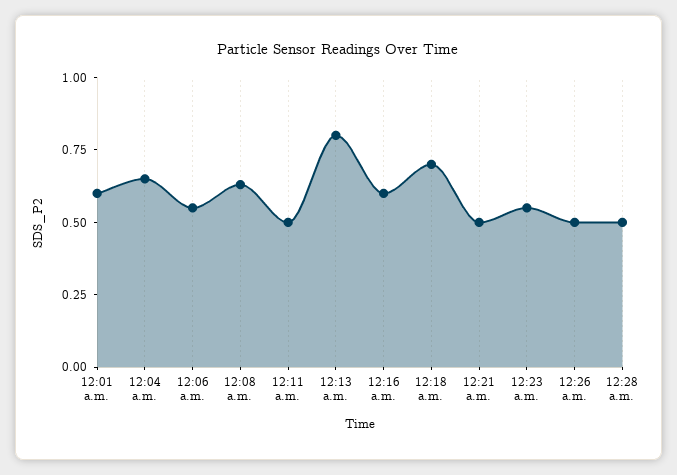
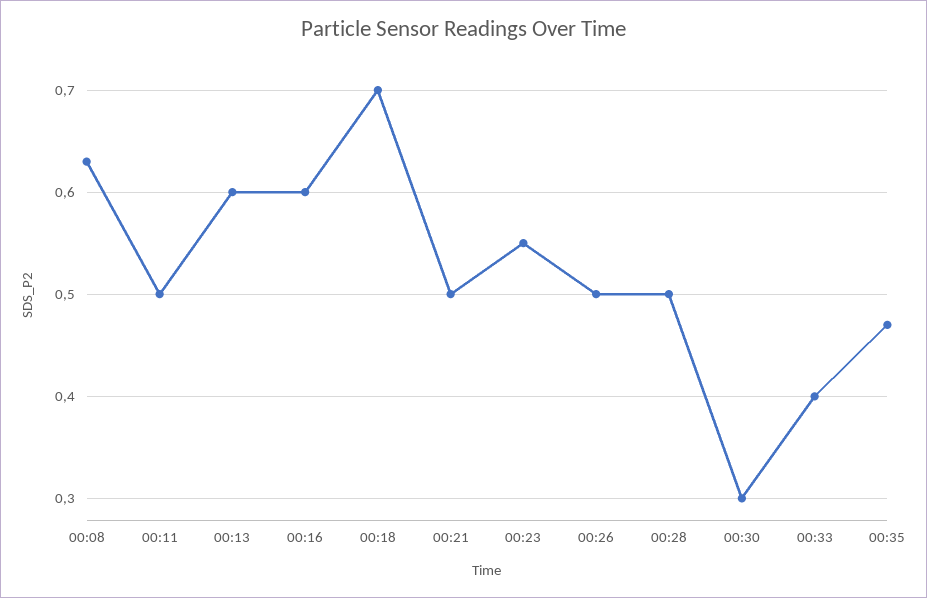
12:01 a.m.: 0.6 -> none
12:04 a.m.: 0.65 -> none
12:06 a.m.: 0.55 -> none
12:13 a.m.: 0.8 -> 0.6
00:30: none -> 0.3
00:33: none -> 0.4
00:35: none -> 0.47

